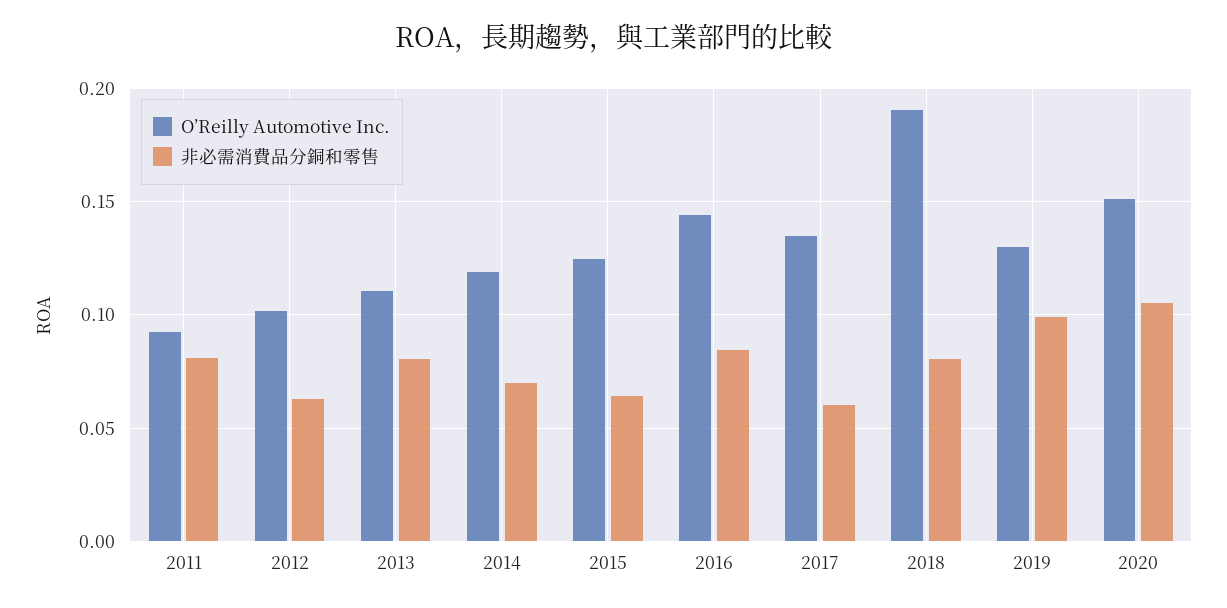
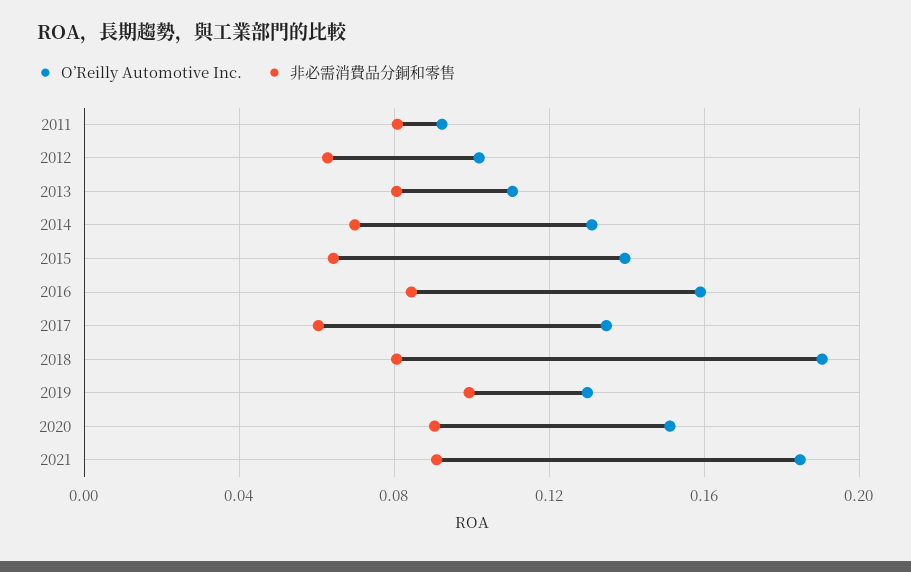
O’Reilly Automotive Inc., 2014: 0.12 -> 0.13
O’Reilly Automotive Inc., 2015: 0.125 -> 0.14
O’Reilly Automotive Inc., 2016: 0.145 -> 0.16
非必需消費品分銅和零售, 2020: 0.105 -> 0.09
O’Reilly Automotive Inc., 2021: none -> 0.185
非必需消費品分銅和零售, 2021: none -> 0.09

